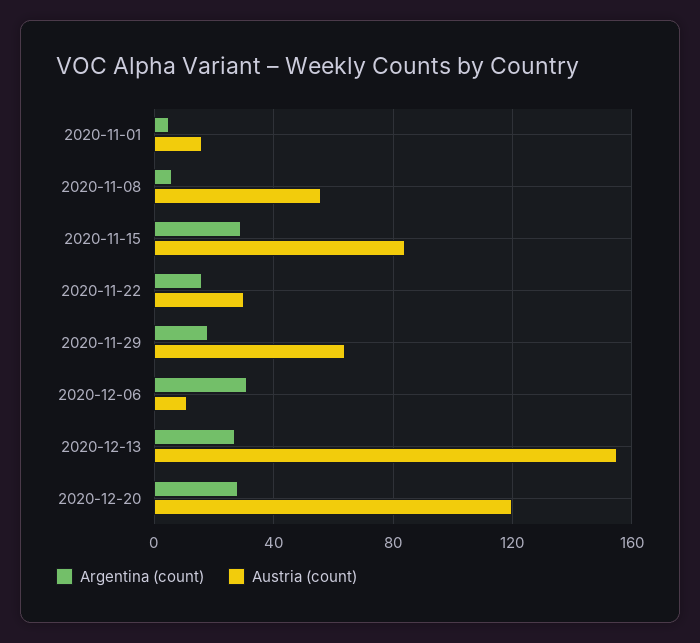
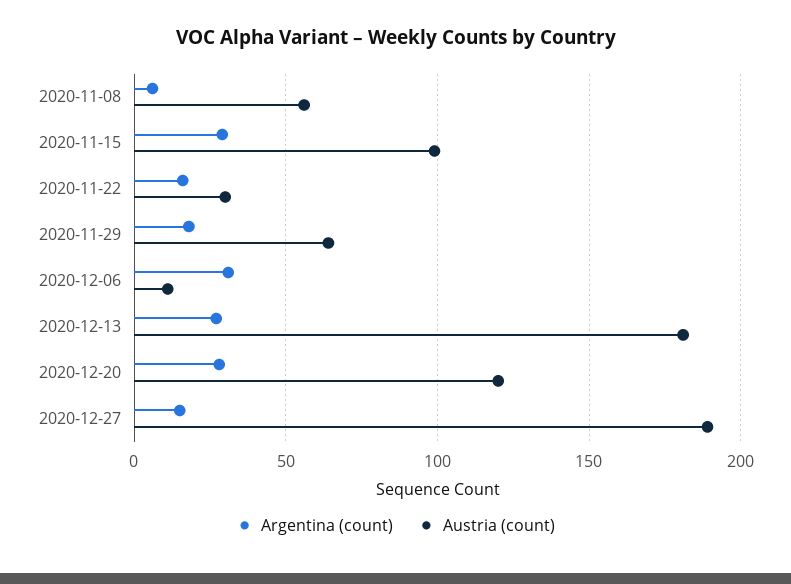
Argentina (count), 2020-11-01: 5 -> none
Austria (count), 2020-11-01: 15 -> none
Austria (count), 2020-11-15: 85 -> 100
Austria (count), 2020-12-13: 155 -> 180
Argentina (count), 2020-12-27: none -> 15
Austria (count), 2020-12-27: none -> 190

